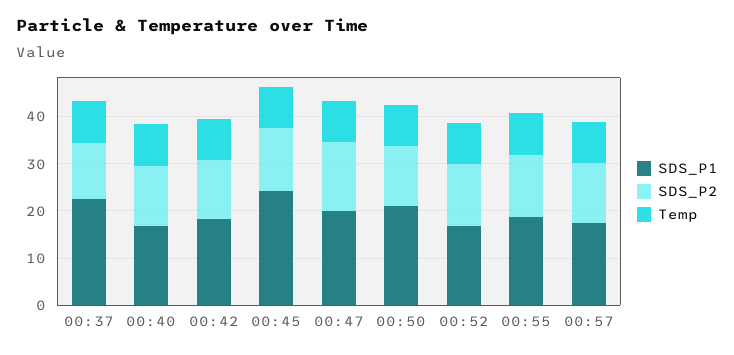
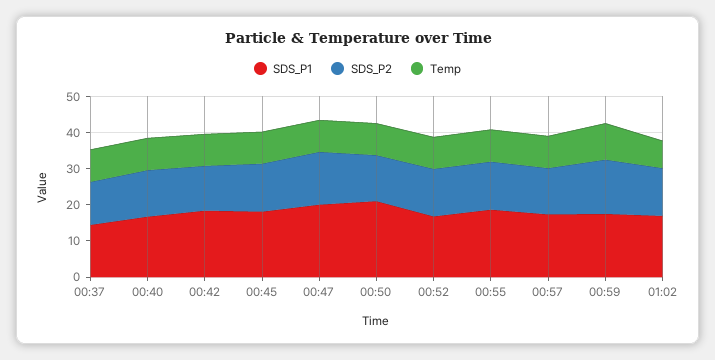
SDS_P1, 00:37: 22 -> 15
SDS_P1, 00:45: 24 -> 17.5
SDS_P1, 00:59: none -> 17.5
SDS_P2, 00:59: none -> 15
Temp, 00:59: none -> 10
SDS_P1, 01:02: none -> 17.5
SDS_P2, 01:02: none -> 12.5
Temp, 01:02: none -> 7.5

